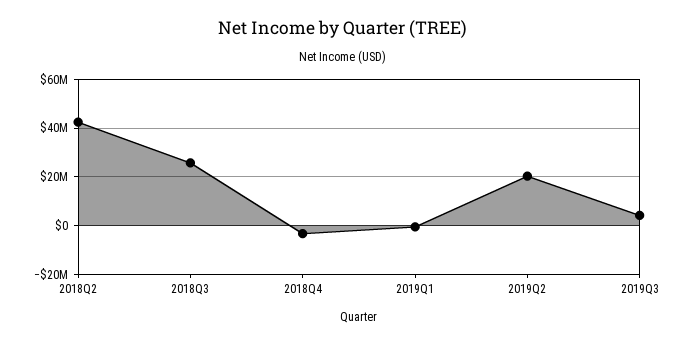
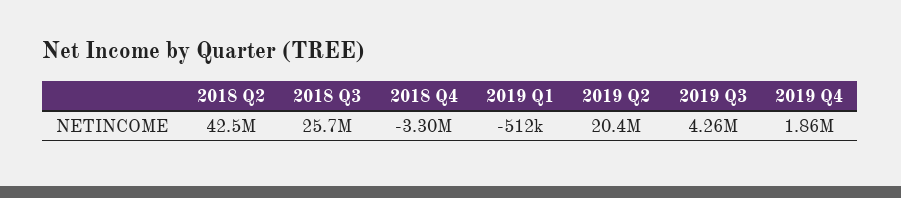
2019 Q4: none -> 1860000

